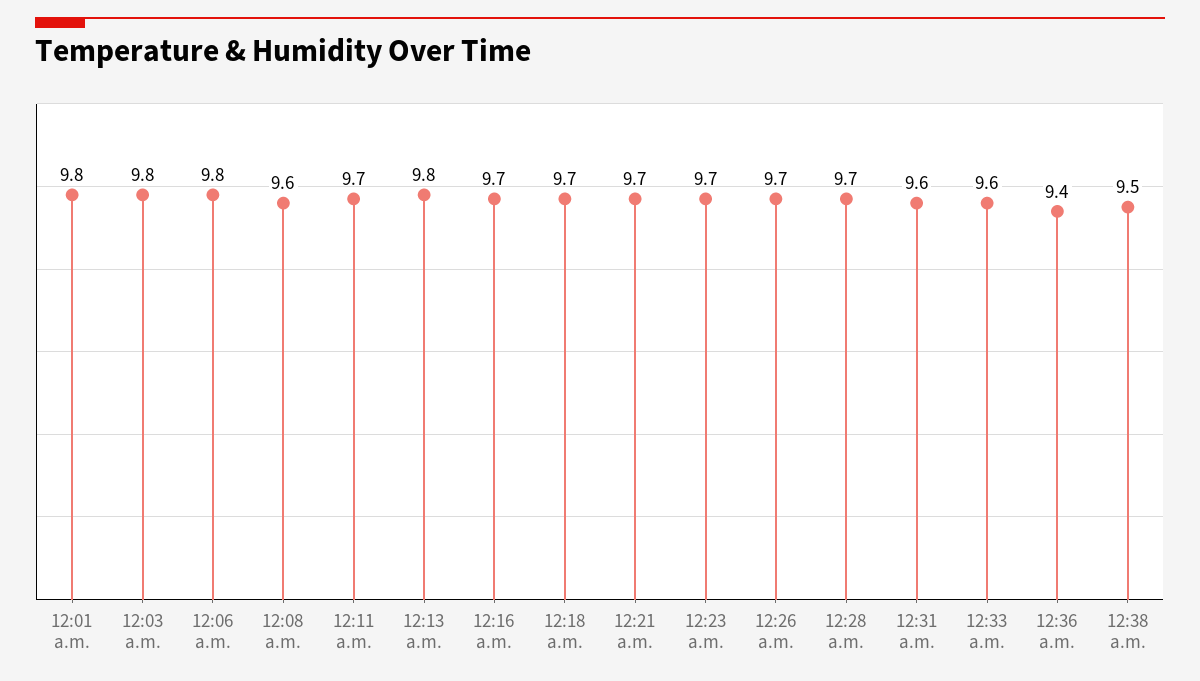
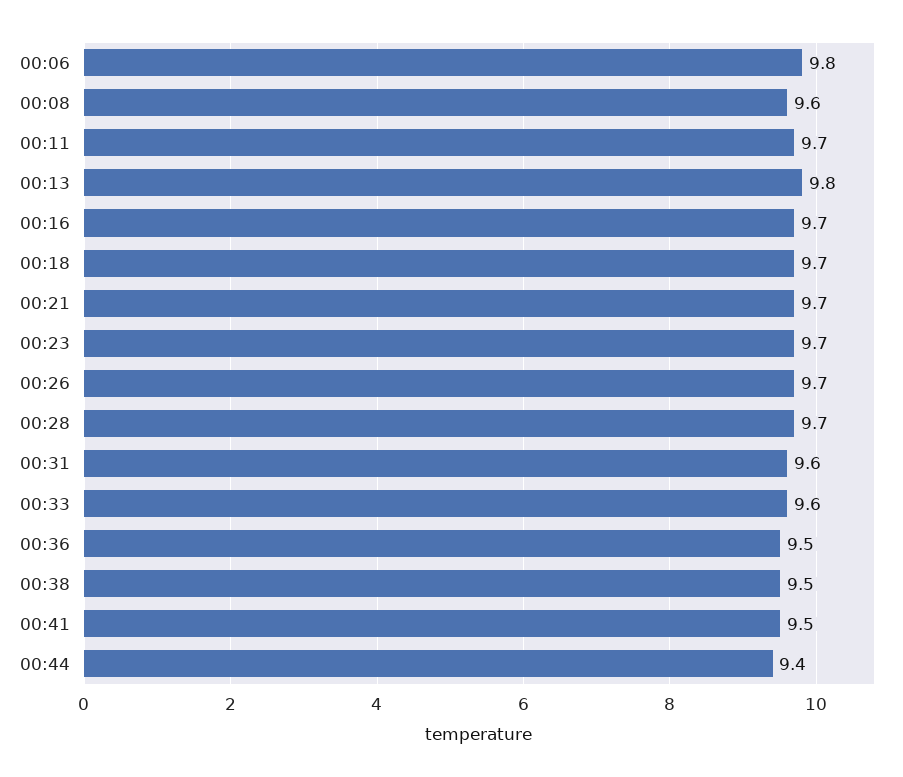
12:01 a.m.: 9.8 -> none
12:03 a.m.: 9.8 -> none
12:36 a.m.: 9.4 -> 9.5
00:41: none -> 9.5
00:44: none -> 9.4

